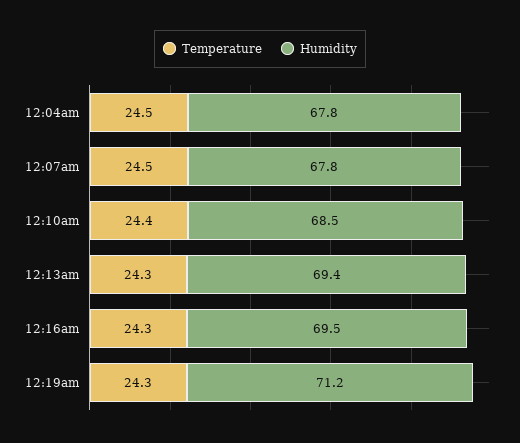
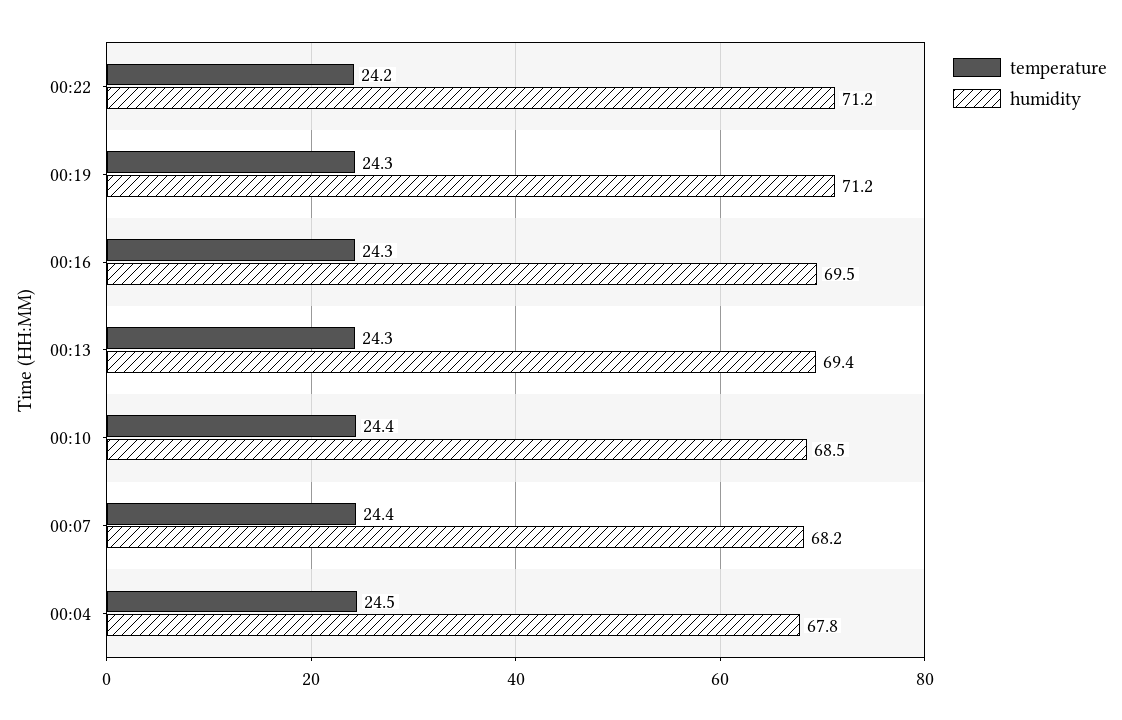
Temperature, 12:07am: 24.5 -> 24.4
Humidity, 12:07am: 67.8 -> 68.2
Temperature, 00:22: none -> 24.2
Humidity, 00:22: none -> 71.2

